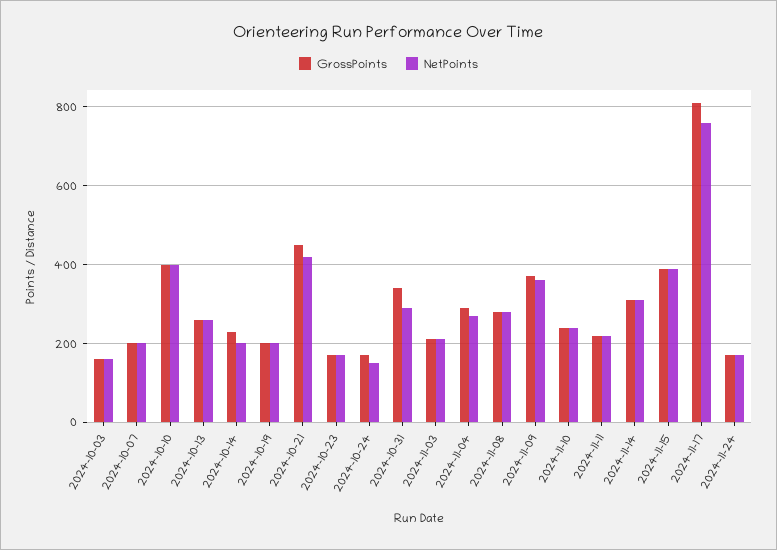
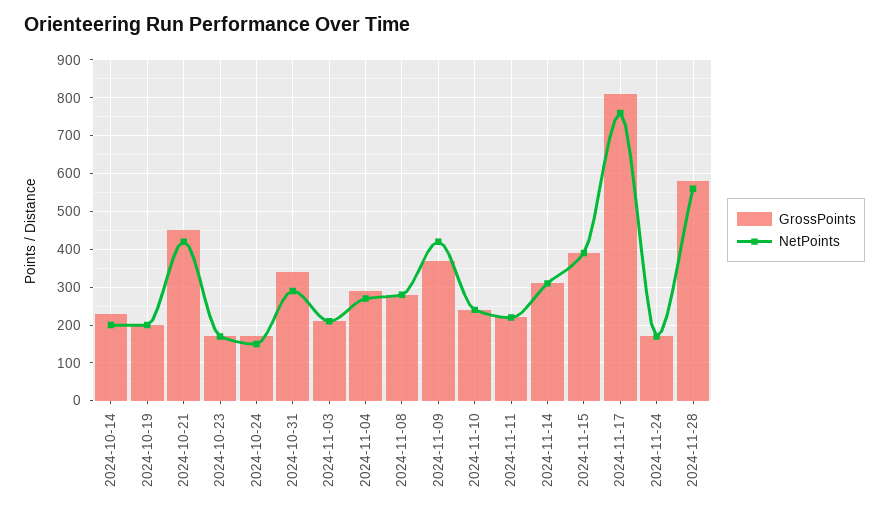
GrossPoints, 2024-10-03: 160 -> none
NetPoints, 2024-10-03: 160 -> none
GrossPoints, 2024-10-07: 200 -> none
NetPoints, 2024-10-07: 200 -> none
GrossPoints, 2024-10-10: 400 -> none
NetPoints, 2024-10-10: 400 -> none
GrossPoints, 2024-10-13: 260 -> none
NetPoints, 2024-10-13: 260 -> none
NetPoints, 2024-11-09: 360 -> 420
GrossPoints, 2024-11-28: none -> 580
NetPoints, 2024-11-28: none -> 560

